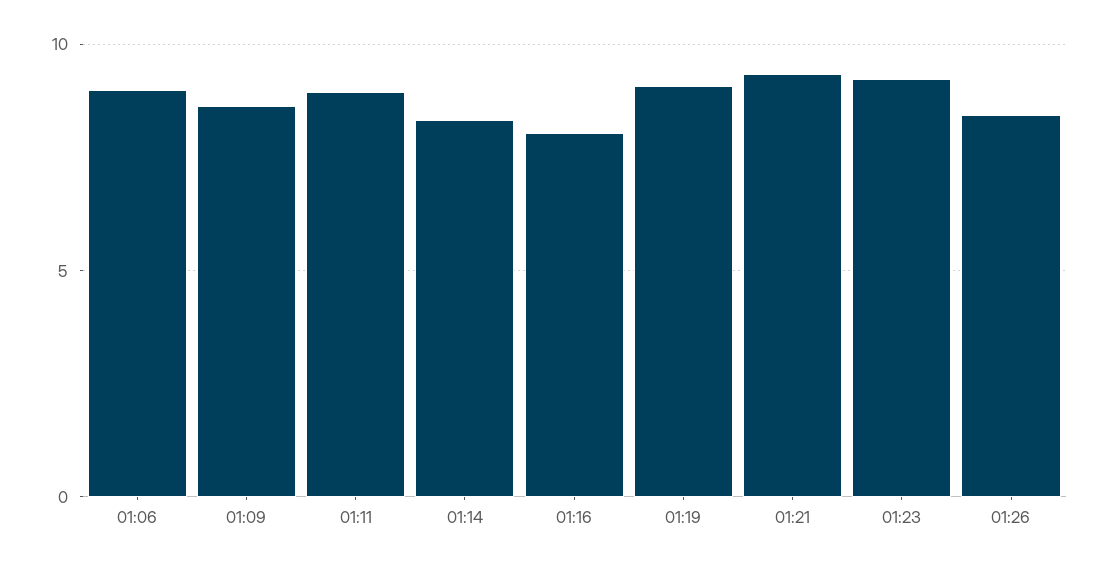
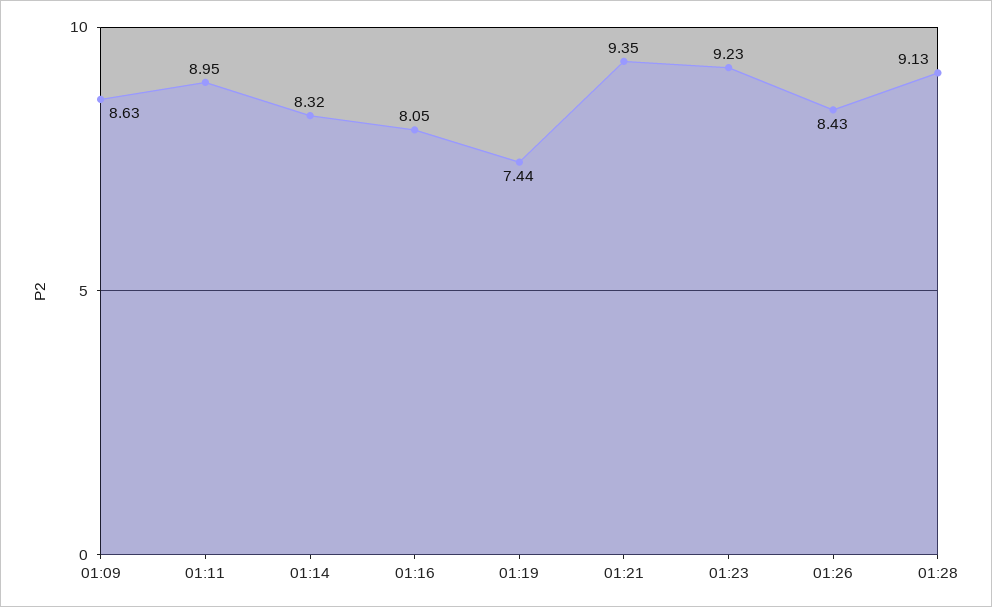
01:06: 9 -> none
01:19: 9 -> 7.44
01:28: none -> 9.13

